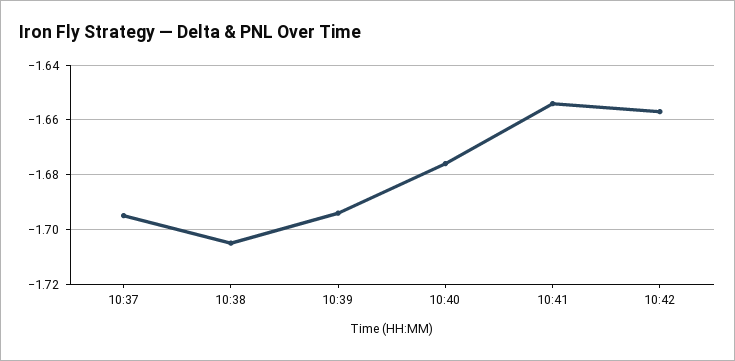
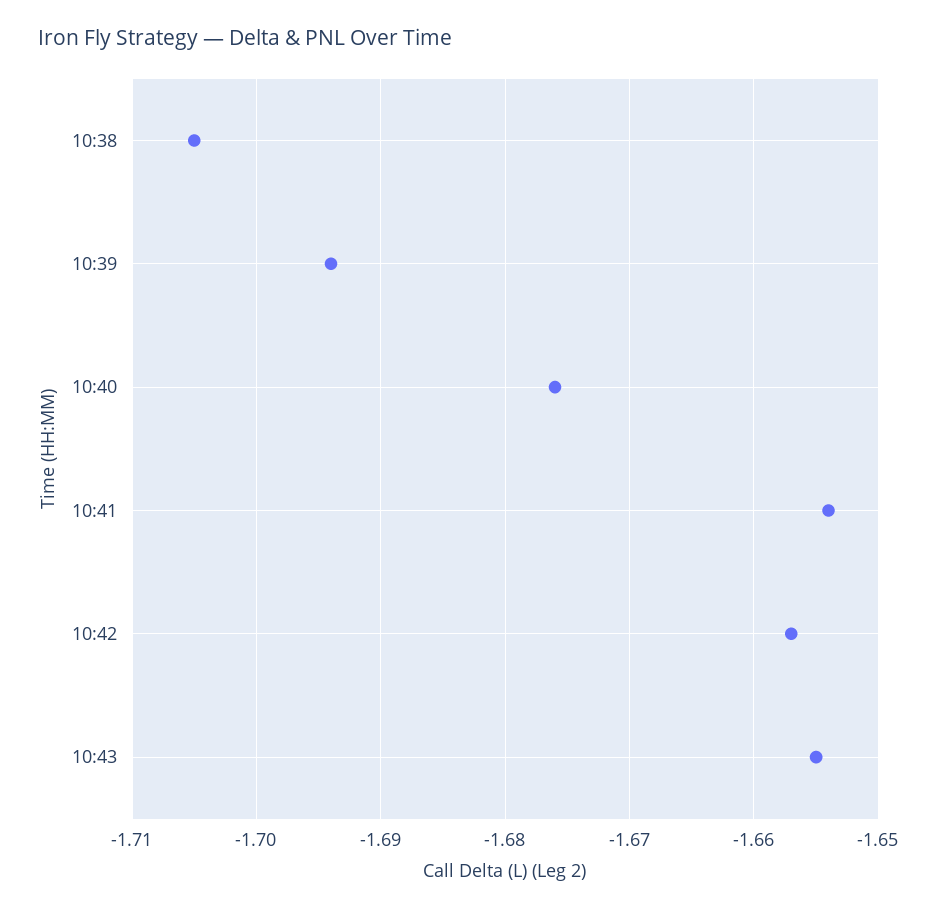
10:37: -1.695 -> none
10:43: none -> -1.655

